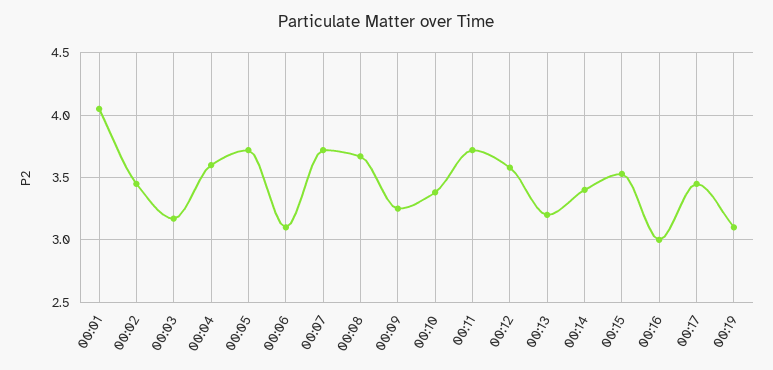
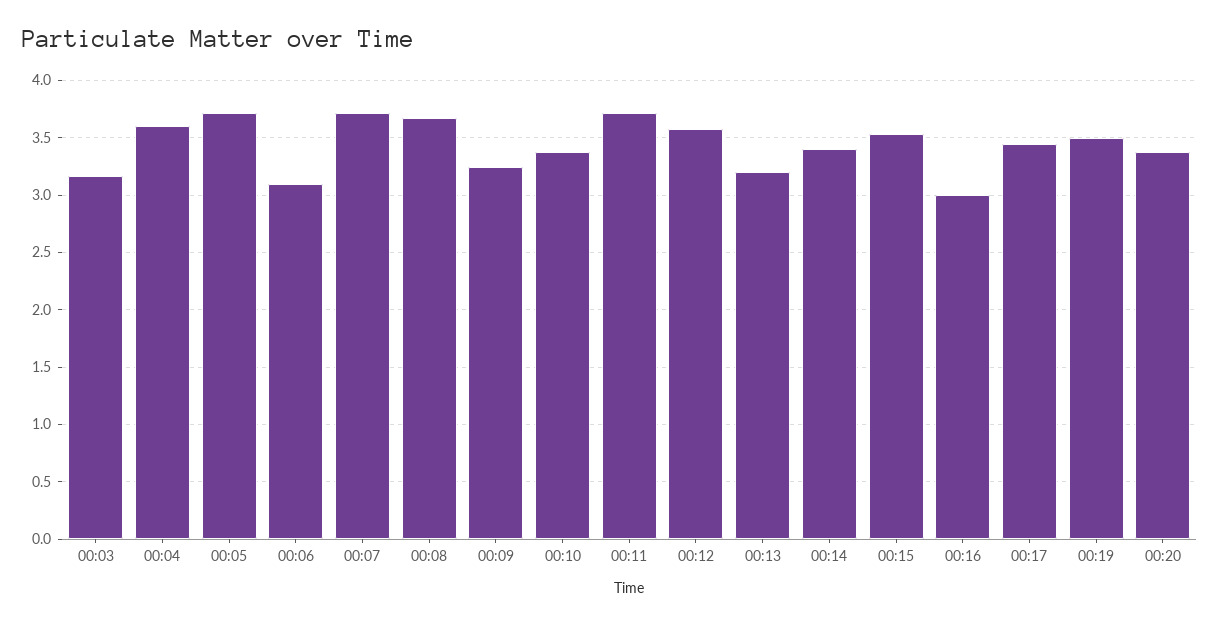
00:01: 4.05 -> none
00:02: 3.45 -> none
00:19: 3.1 -> 3.5
00:20: none -> 3.4

